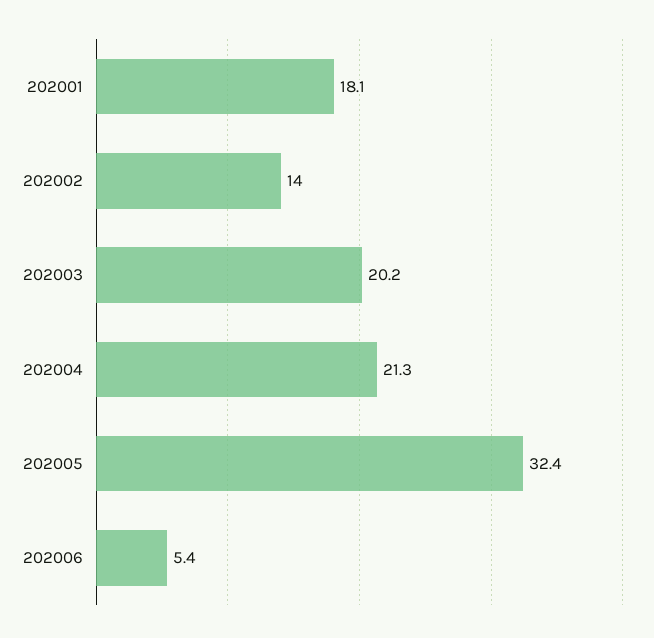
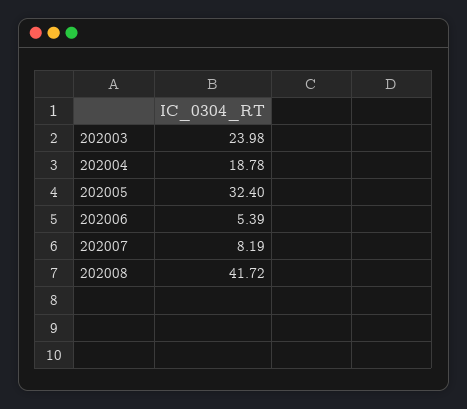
202001: 18.1 -> none
202002: 14 -> none
202003: 20.2 -> 23.98
202004: 21.3 -> 18.78
202007: none -> 8.19
202008: none -> 41.72

